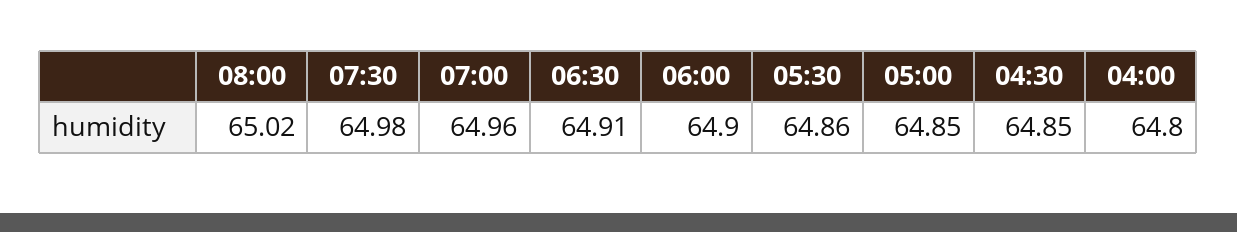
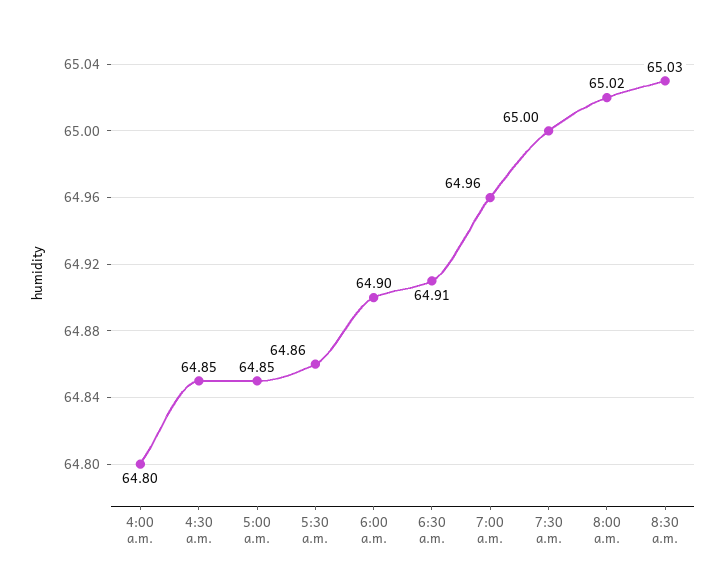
07:30: 64.98 -> 65
8:30 a.m.: none -> 65.03

